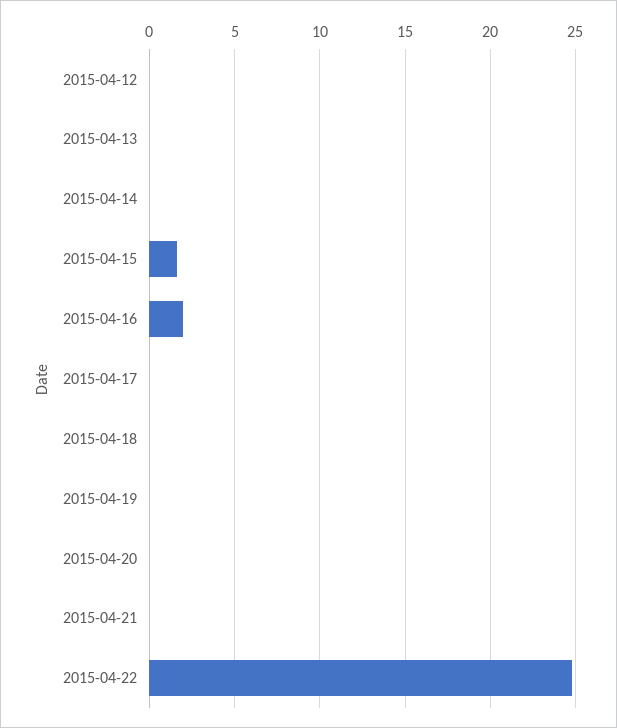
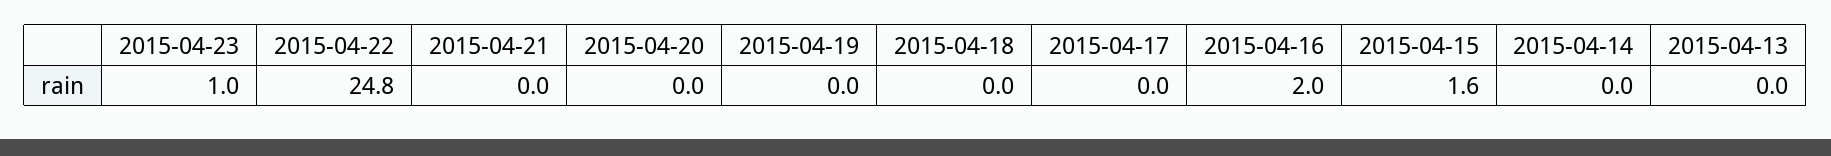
2015-04-12: 0 -> none
2015-04-23: none -> 1

